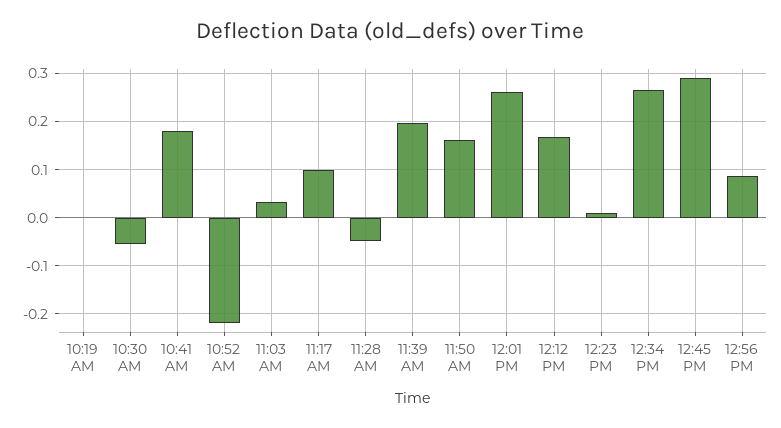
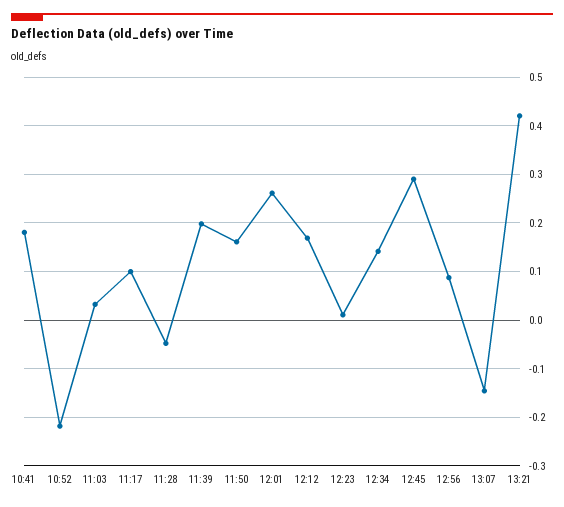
10:19 AM: 0 -> none
10:30 AM: -0.06 -> none
12:34 PM: 0.26 -> 0.14
13:07: none -> -0.14
13:21: none -> 0.42

